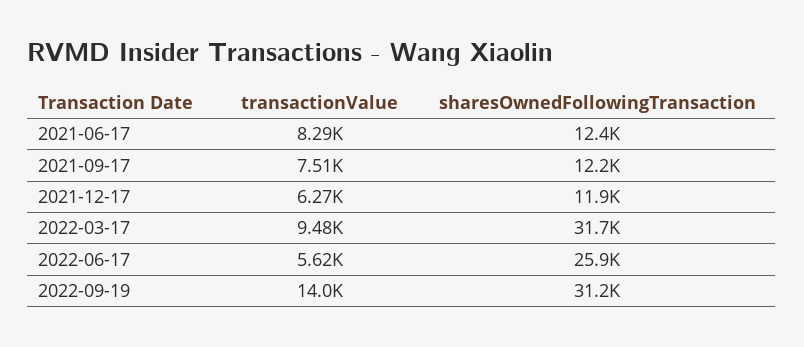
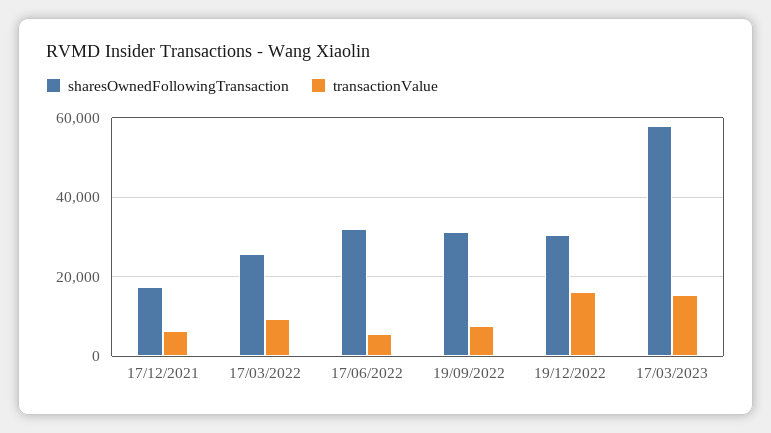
transactionValue, 2021-06-17: 8290 -> none
sharesOwnedFollowingTransaction, 2021-06-17: 12400 -> none
transactionValue, 2021-09-17: 7510 -> none
sharesOwnedFollowingTransaction, 2021-09-17: 12200 -> none
sharesOwnedFollowingTransaction, 2021-12-17: 11900 -> 18000
sharesOwnedFollowingTransaction, 2022-03-17: 31700 -> 26000
sharesOwnedFollowingTransaction, 2022-06-17: 25900 -> 32000
transactionValue, 2022-09-19: 14000 -> 8000
sharesOwnedFollowingTransaction, 19/12/2022: none -> 30000
transactionValue, 19/12/2022: none -> 16000
sharesOwnedFollowingTransaction, 17/03/2023: none -> 58000
transactionValue, 17/03/2023: none -> 16000

